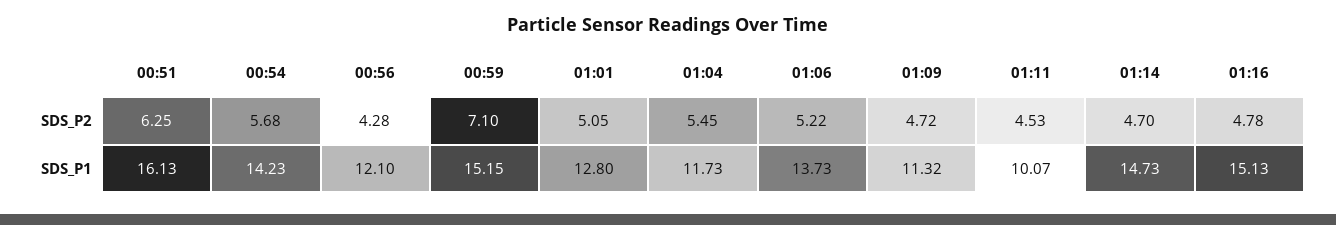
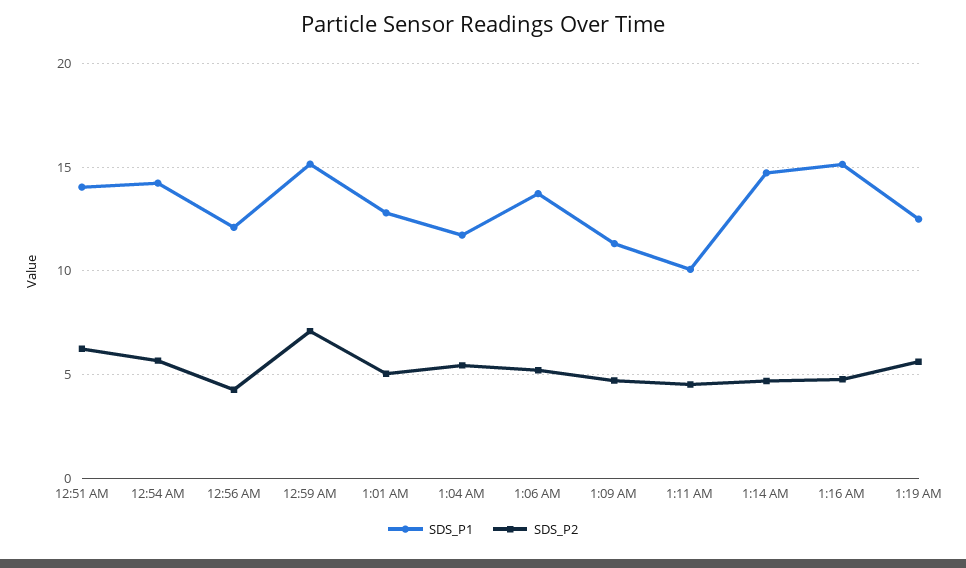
SDS_P1, 00:51: 16.13 -> 14
SDS_P1, 1:19 AM: none -> 12.5
SDS_P2, 1:19 AM: none -> 5.5

